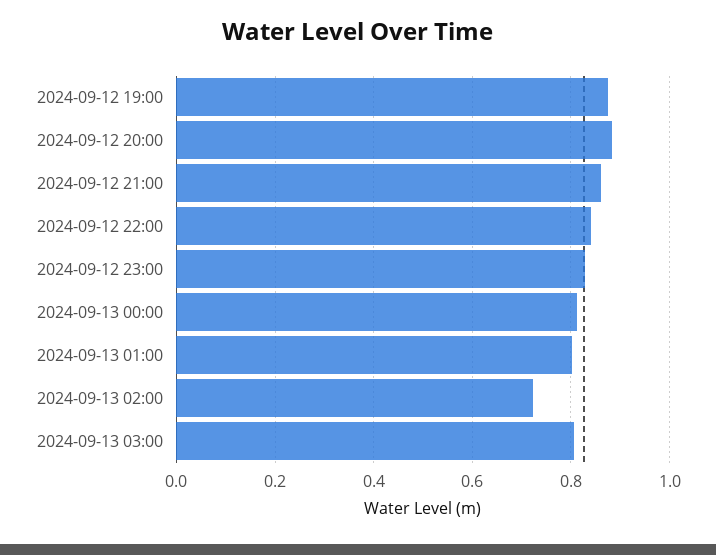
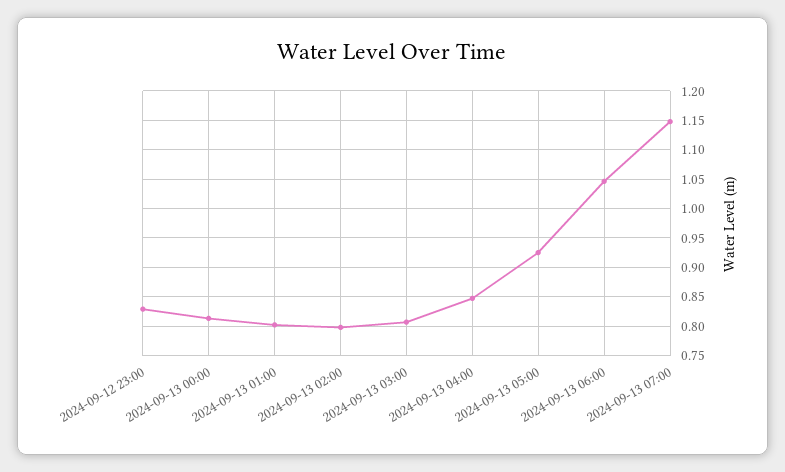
2024-09-12 19:00: 0.88 -> none
2024-09-12 20:00: 0.88 -> none
2024-09-12 21:00: 0.86 -> none
2024-09-12 22:00: 0.84 -> none
2024-09-13 02:00: 0.72 -> 0.8
2024-09-13 04:00: none -> 0.85
2024-09-13 05:00: none -> 0.925
2024-09-13 06:00: none -> 1.05
2024-09-13 07:00: none -> 1.15

